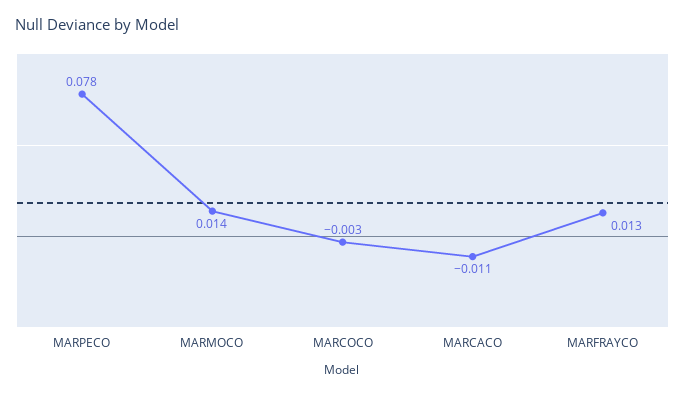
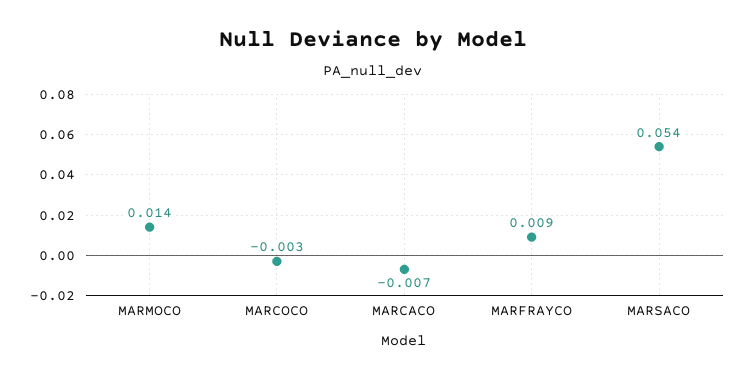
MARPECO: 0.078 -> none
MARCACO: -0.011 -> -0.007
MARFRAYCO: 0.013 -> 0.009
MARSACO: none -> 0.054

